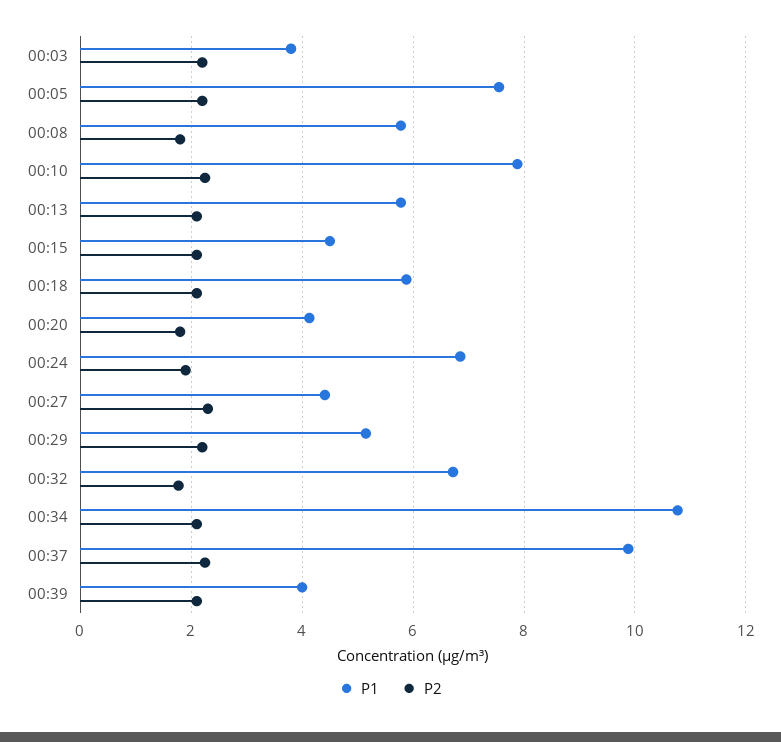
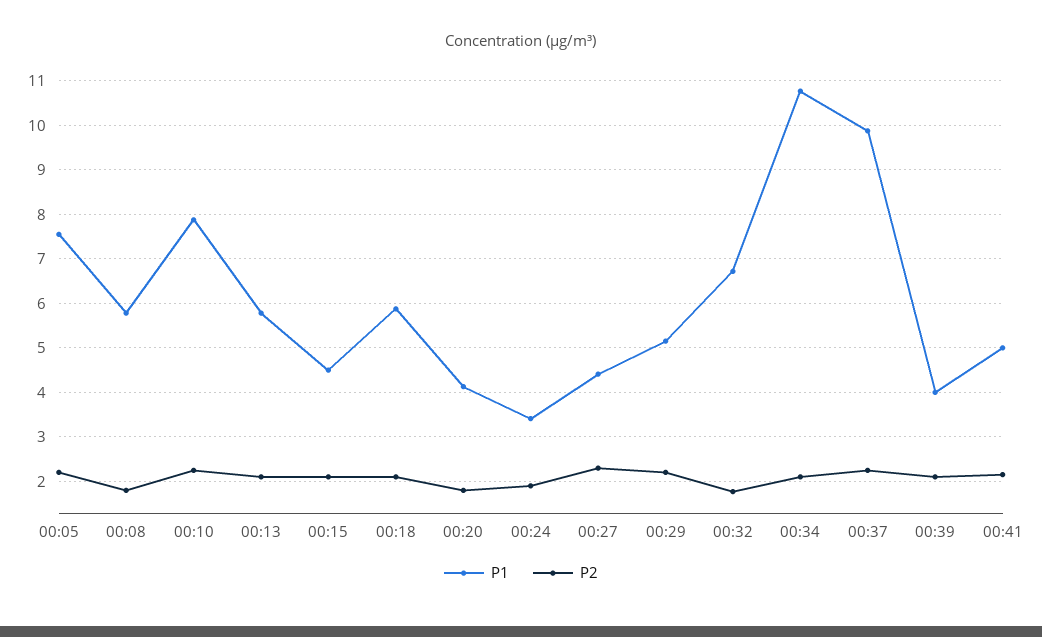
P1, 00:03: 3.8 -> none
P2, 00:03: 2.2 -> none
P1, 00:24: 6.8 -> 3.4
P1, 00:41: none -> 5
P2, 00:41: none -> 2.2

